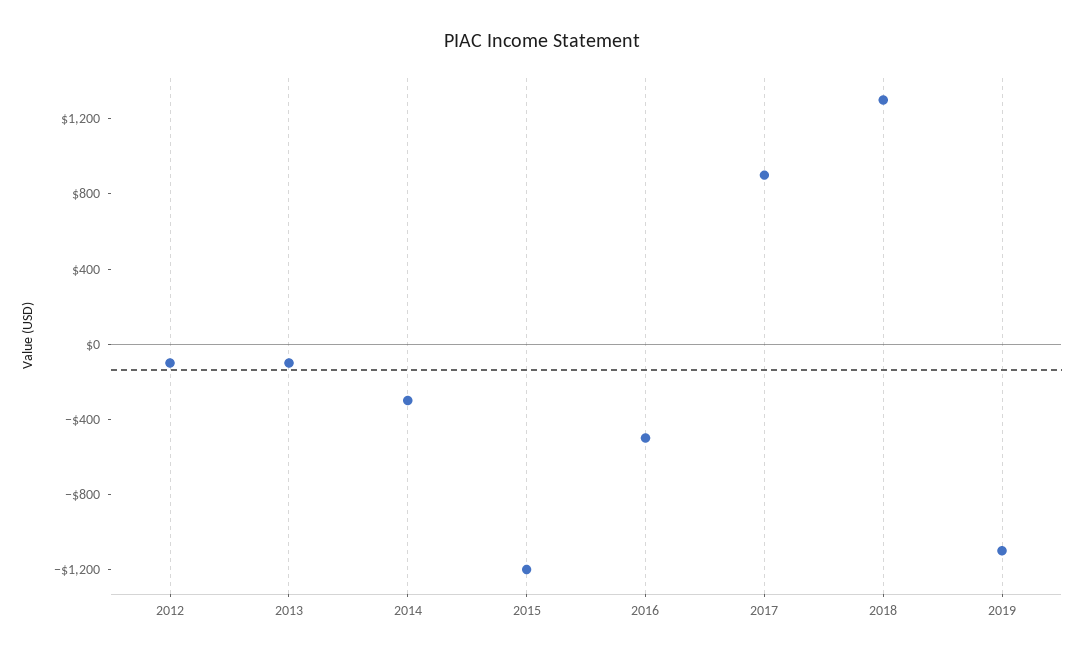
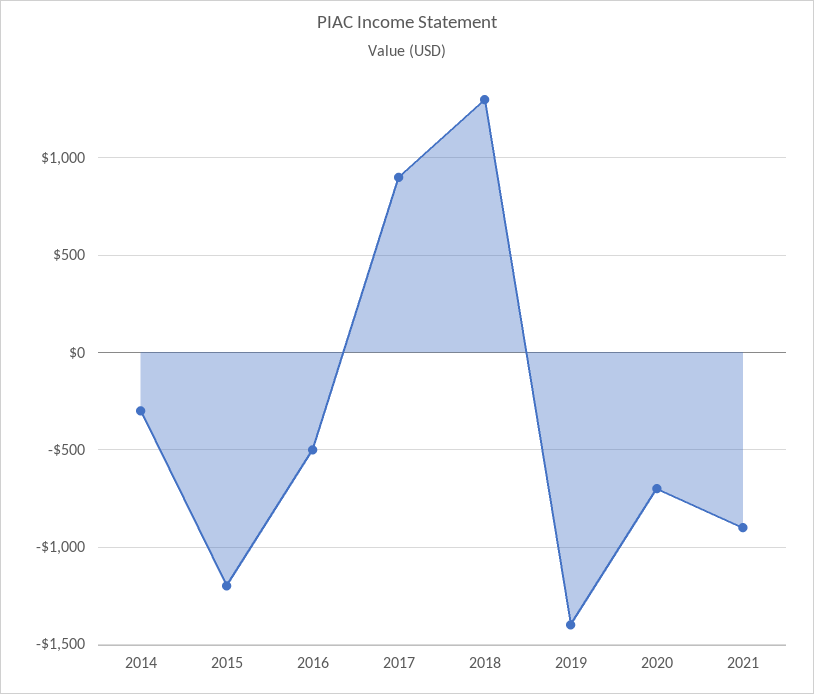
2012: -100 -> none
2013: -100 -> none
2019: -1100 -> -1400
2020: none -> -700
2021: none -> -900

